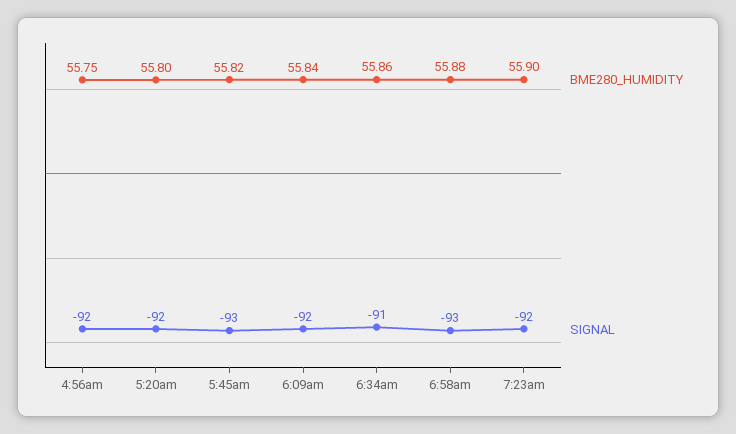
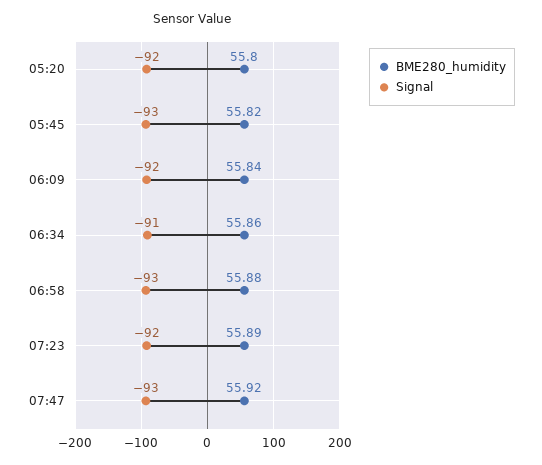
BME280_HUMIDITY, 4:56am: 55.75 -> none
SIGNAL, 4:56am: -92 -> none
BME280_HUMIDITY, 7:23am: 55.9 -> 55.89
BME280_HUMIDITY, 07:47: none -> 55.92
SIGNAL, 07:47: none -> -93

